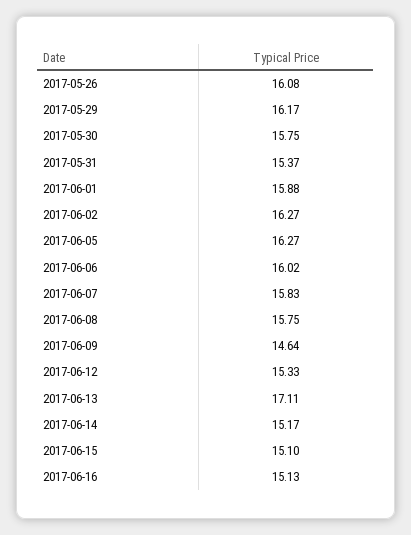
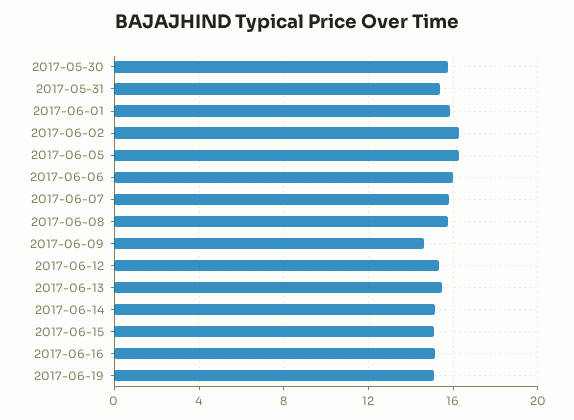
2017-05-26: 16.08 -> none
2017-05-29: 16.17 -> none
2017-06-13: 17.11 -> 15.5
2017-06-19: none -> 15

